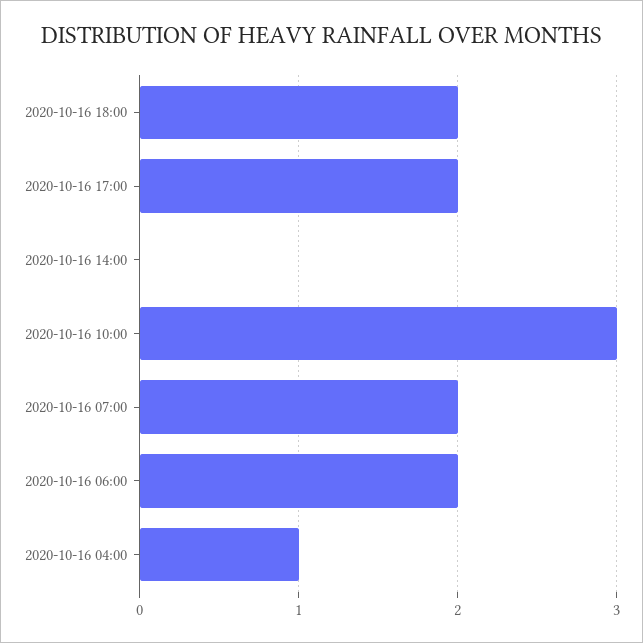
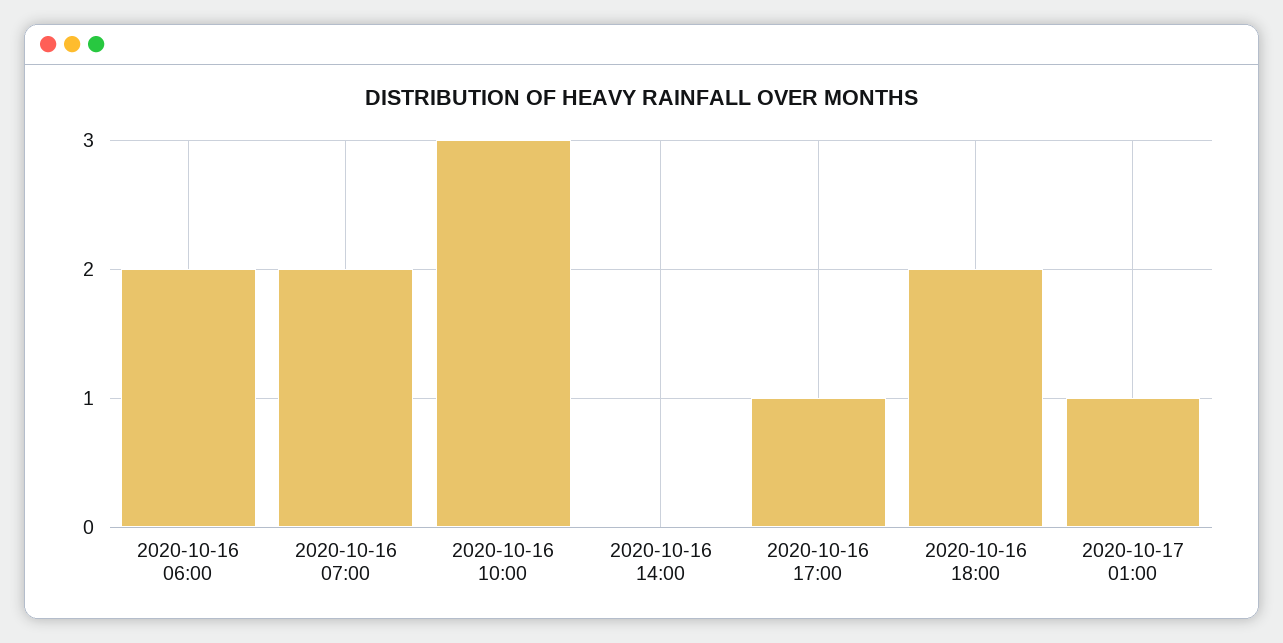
2020-10-16 17:00: 2 -> 1
2020-10-16 04:00: 1 -> none
2020-10-17 01:00: none -> 1

